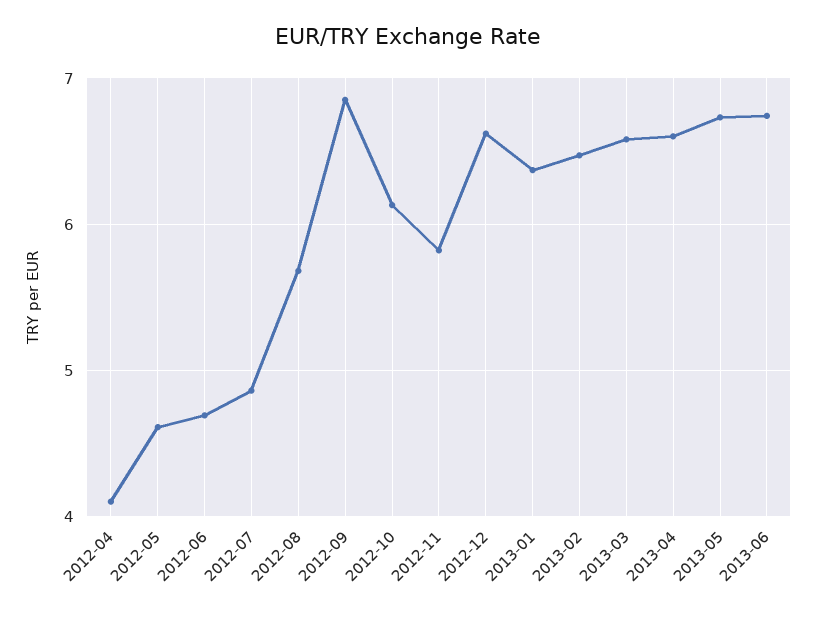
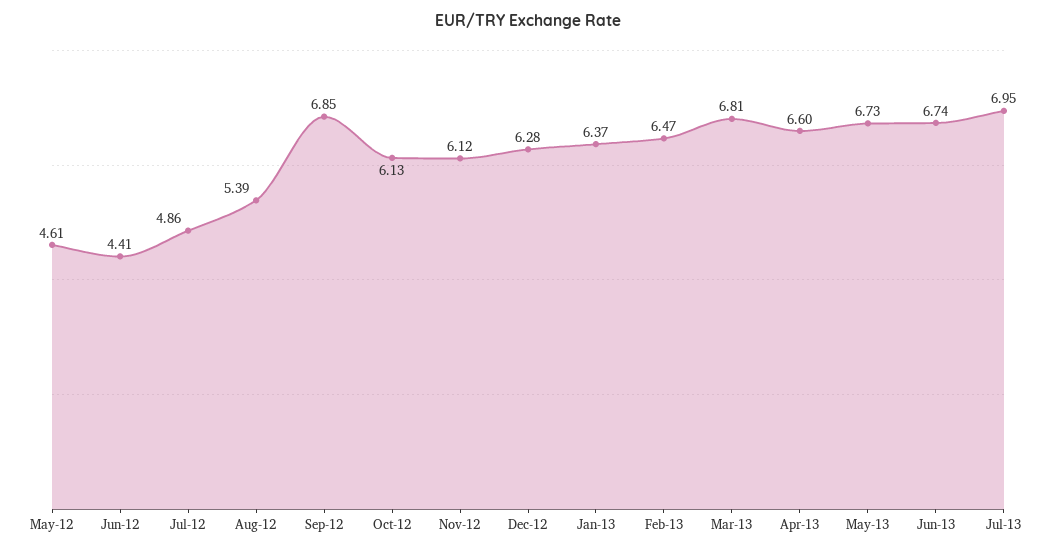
2012-04: 4.1 -> none
2012-06: 4.7 -> 4.41
2012-08: 5.7 -> 5.39
2012-11: 5.8 -> 6.12
2012-12: 6.6 -> 6.28
2013-03: 6.6 -> 6.81
Jul-13: none -> 6.95

